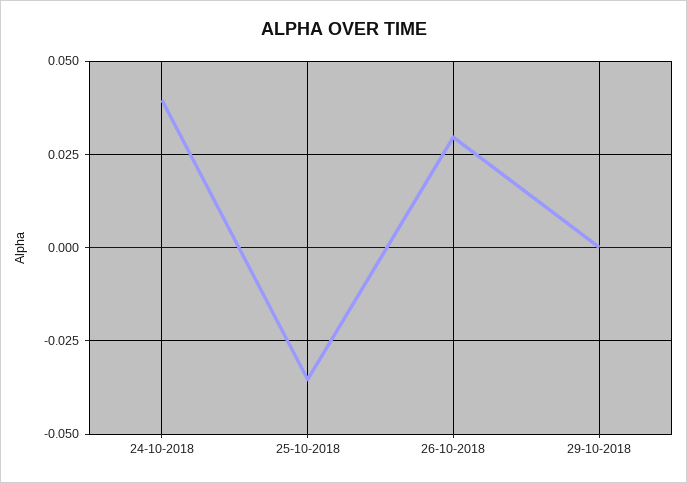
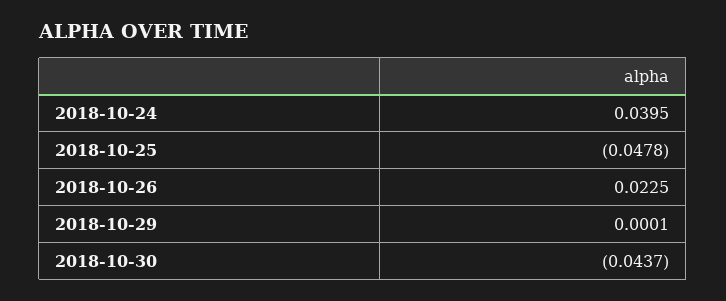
25-10-2018: -0.035 -> -0.0478
26-10-2018: 0.03 -> 0.0225
2018-10-30: none -> -0.0437

